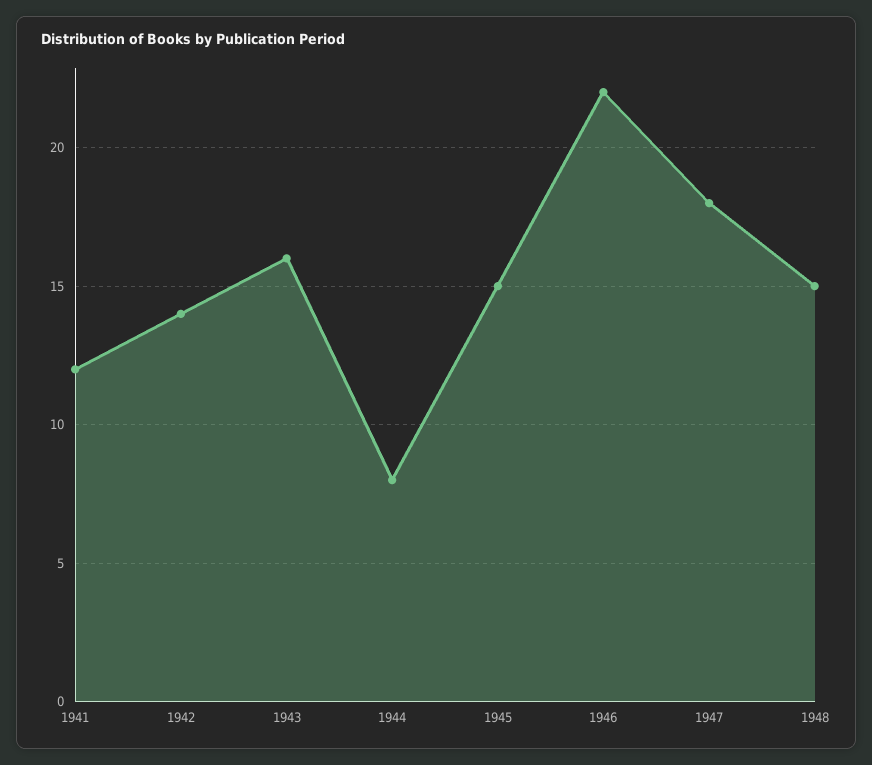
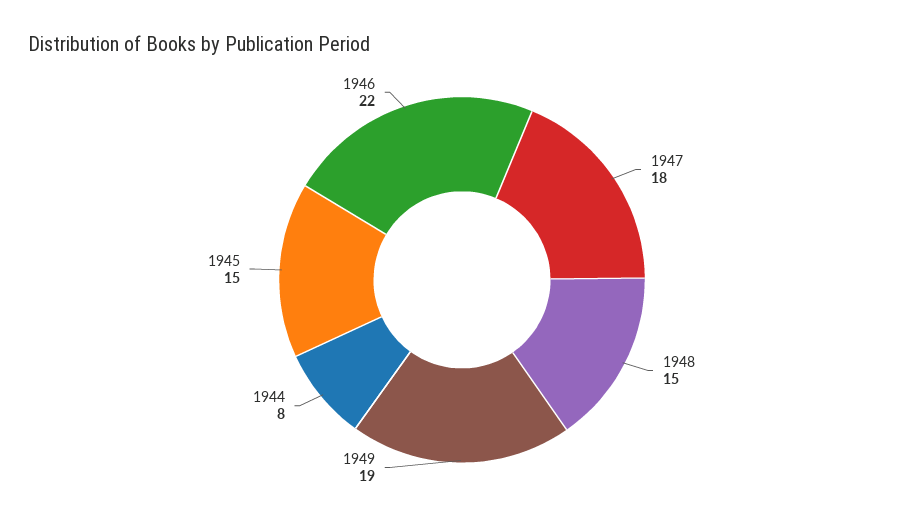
1941: 12 -> none
1942: 14 -> none
1943: 16 -> none
1949: none -> 19

